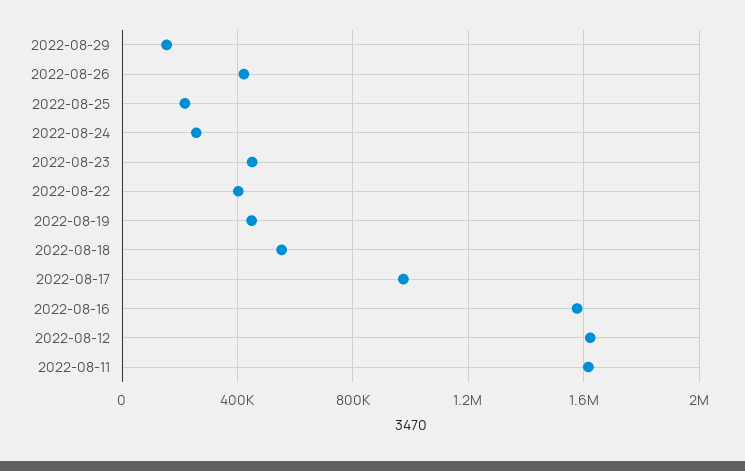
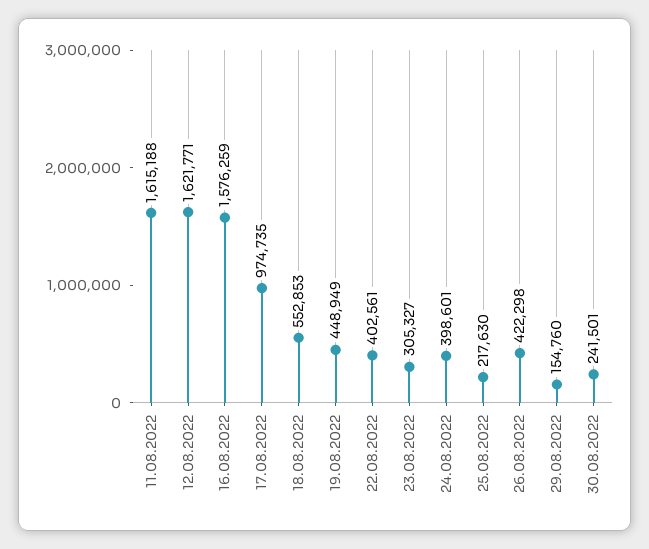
2022-08-24: 250000 -> 398601
2022-08-23: 450000 -> 305327
30.08.2022: none -> 241501

